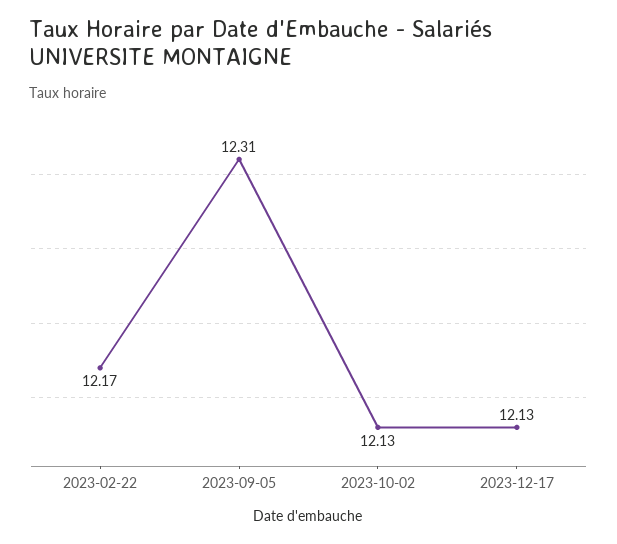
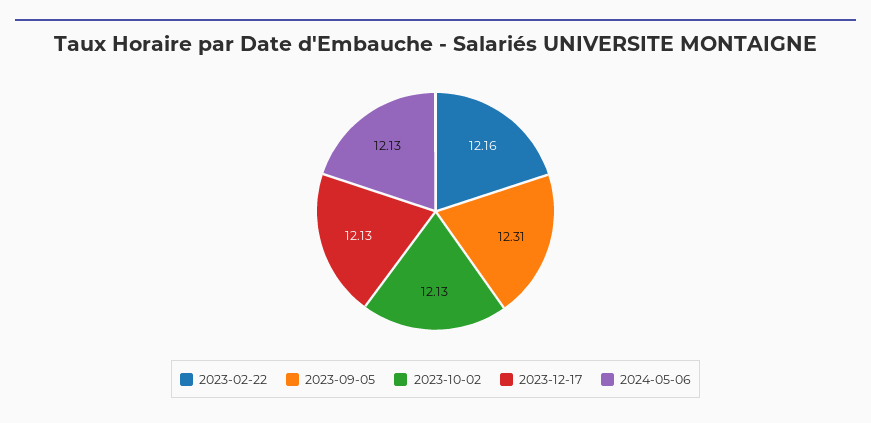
2023-02-22: 12.17 -> 12.16
2024-05-06: none -> 12.13

